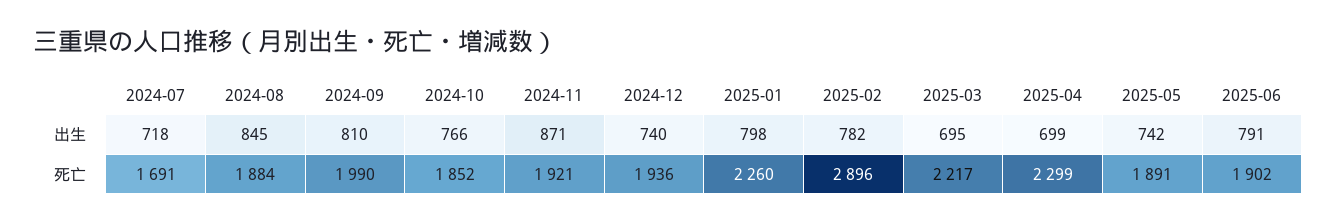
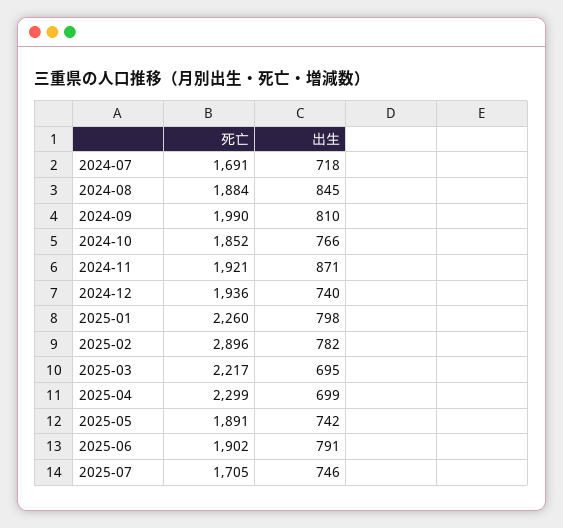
2025-07, 死亡: none -> 1705
2025-07, 出生: none -> 746

